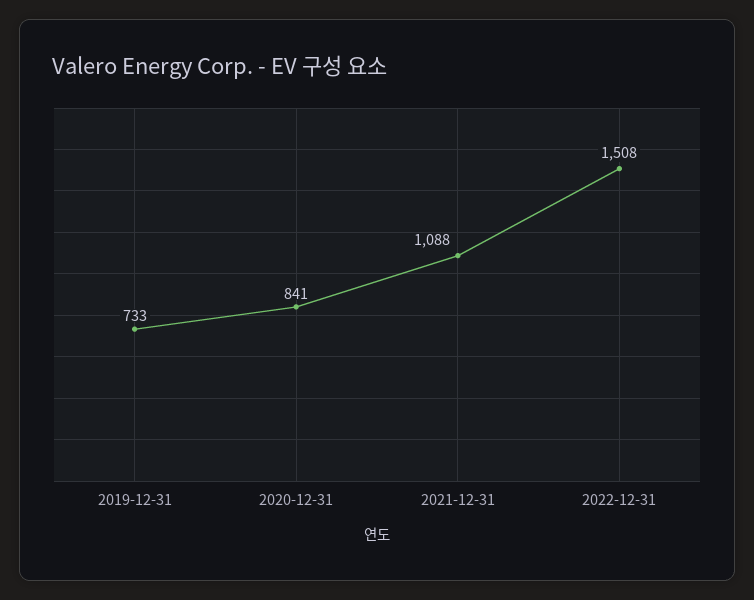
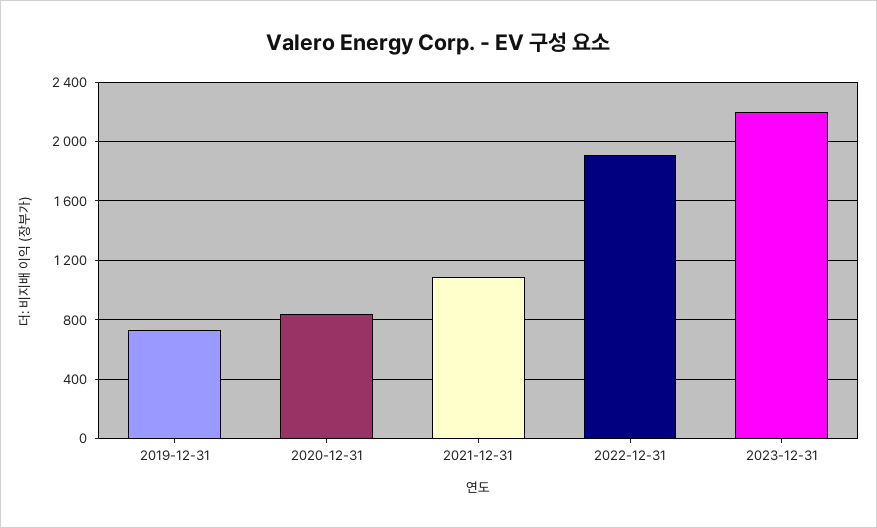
2022-12-31: 1508 -> 1900
2023-12-31: none -> 2200

